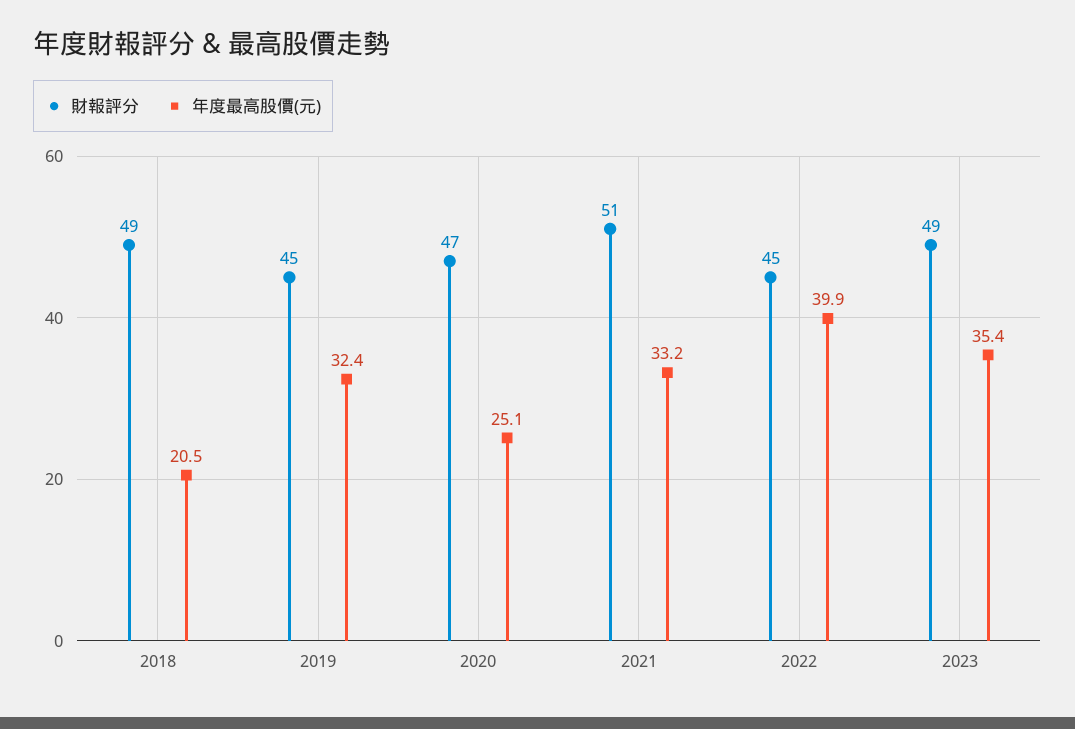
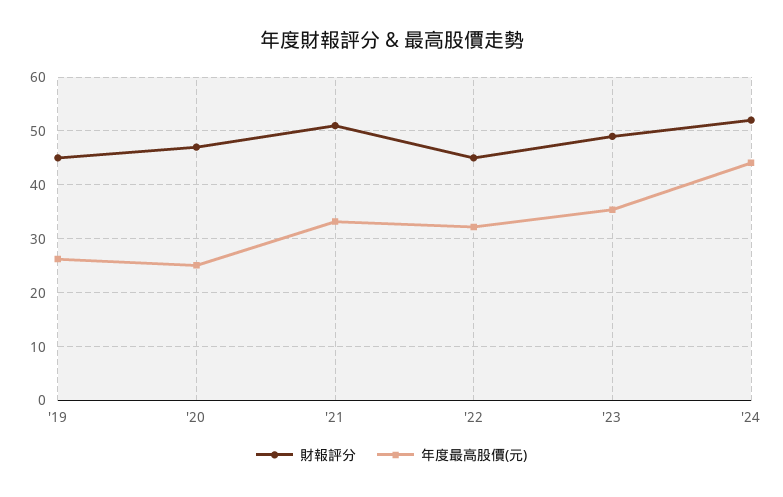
財報評分, 2018: 49 -> none
年度最高股價(元), 2018: 20.5 -> none
年度最高股價(元), 2019: 32.4 -> 26
年度最高股價(元), 2022: 39.9 -> 32
財報評分, '24: none -> 52
年度最高股價(元), '24: none -> 44

